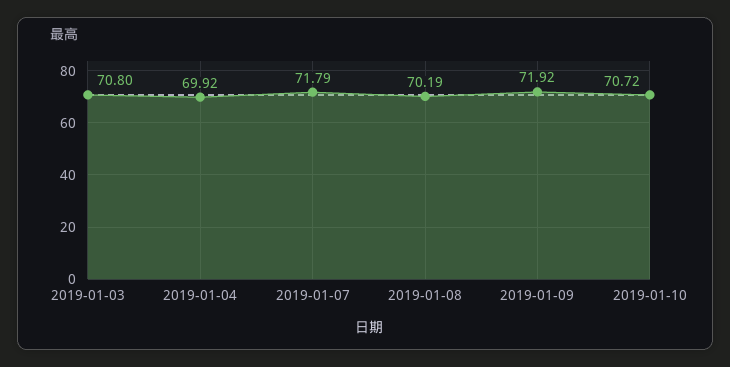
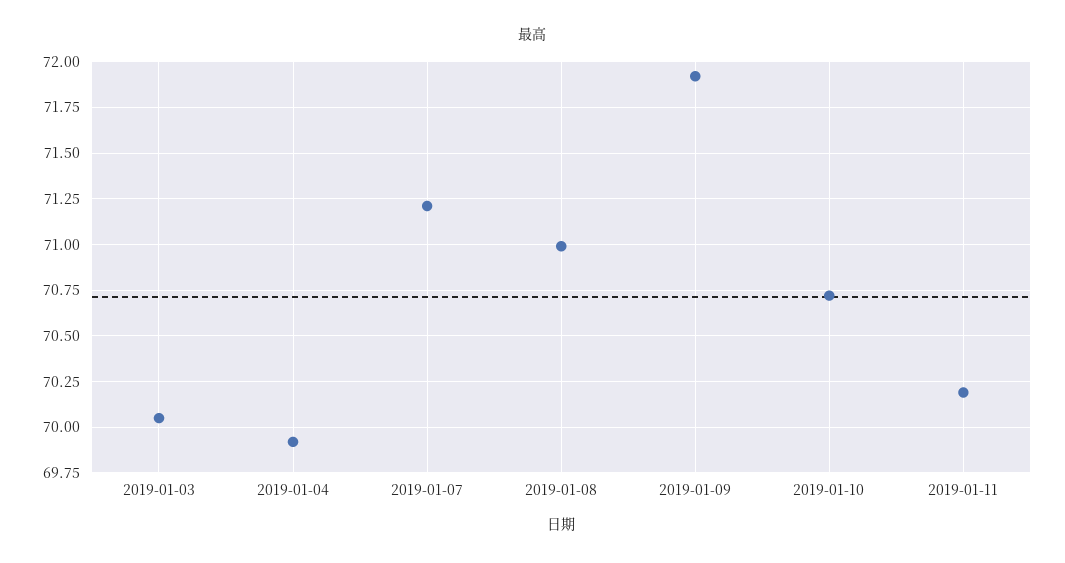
2019-01-03: 70.8 -> 70.05
2019-01-07: 71.79 -> 71.2
2019-01-08: 70.19 -> 71
2019-01-11: none -> 70.2

